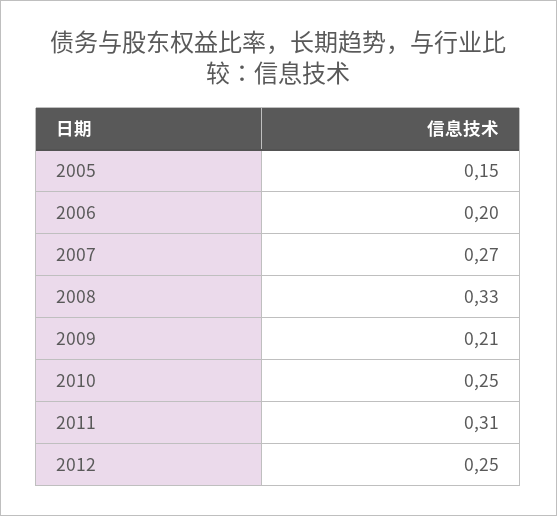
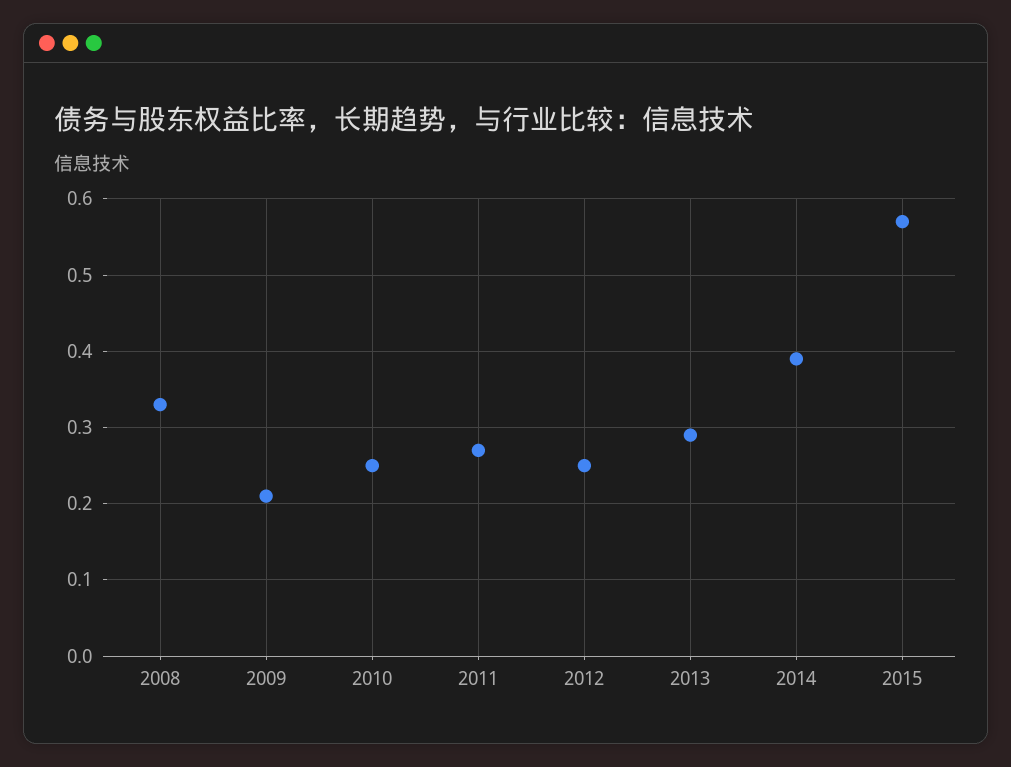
2005: 0.15 -> none
2006: 0.2 -> none
2007: 0.27 -> none
2011: 0.31 -> 0.27
2013: none -> 0.29
2014: none -> 0.39
2015: none -> 0.57

